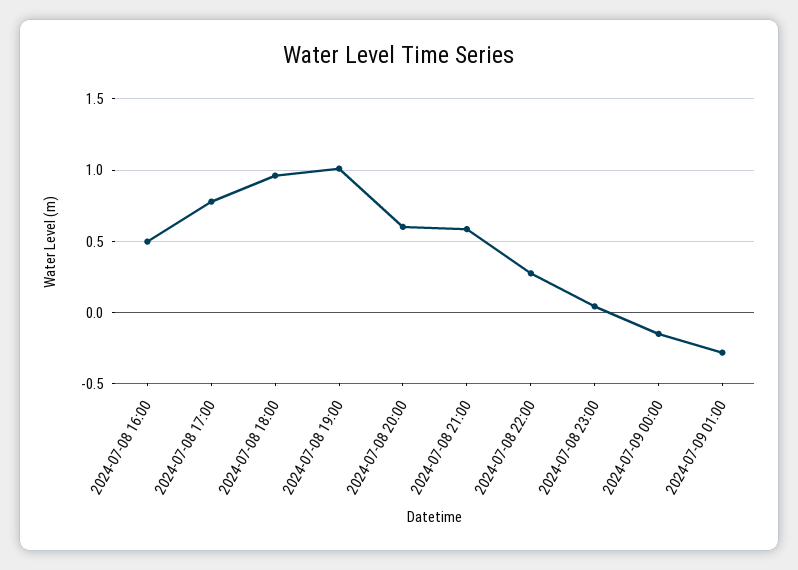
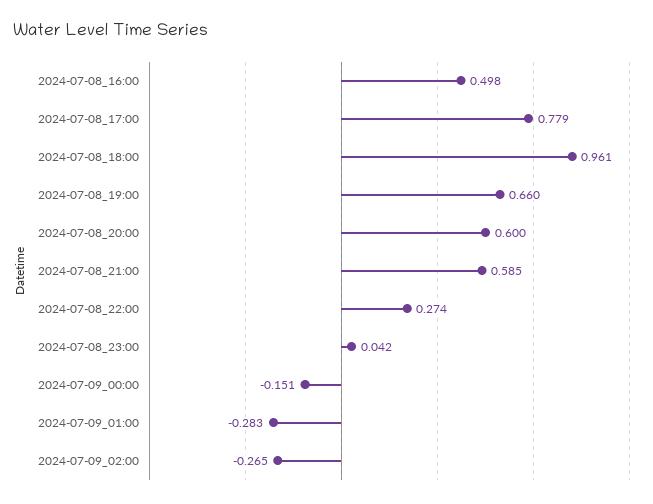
2024-07-08 19:00: 1 -> 0.66
2024-07-09_02:00: none -> -0.265

